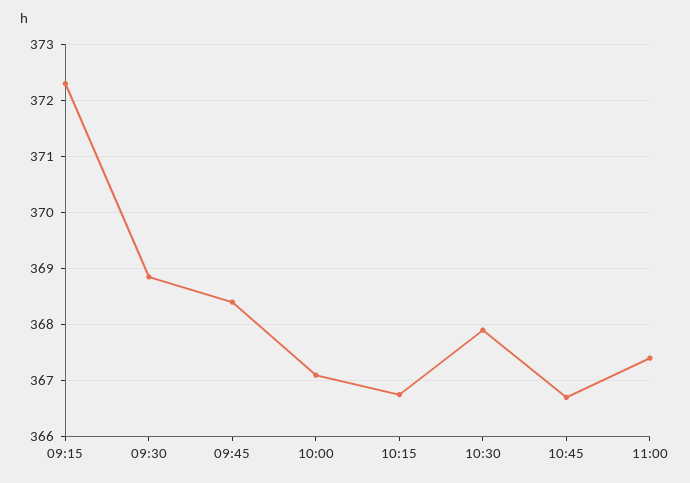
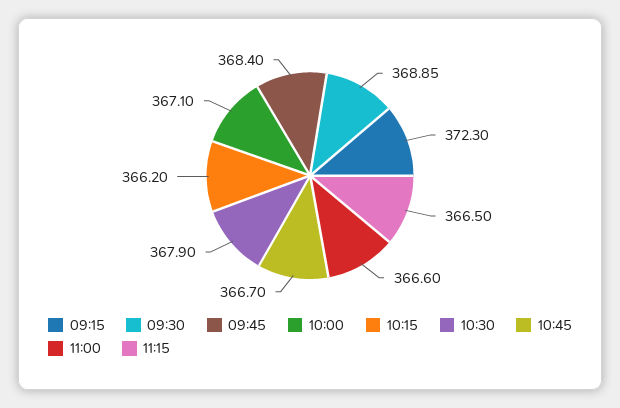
10:15: 366.8 -> 366.2
11:00: 367.4 -> 366.6
11:15: none -> 366.5

